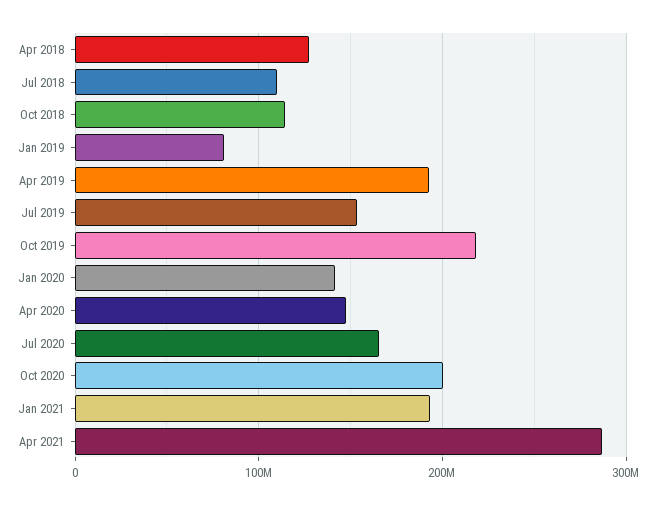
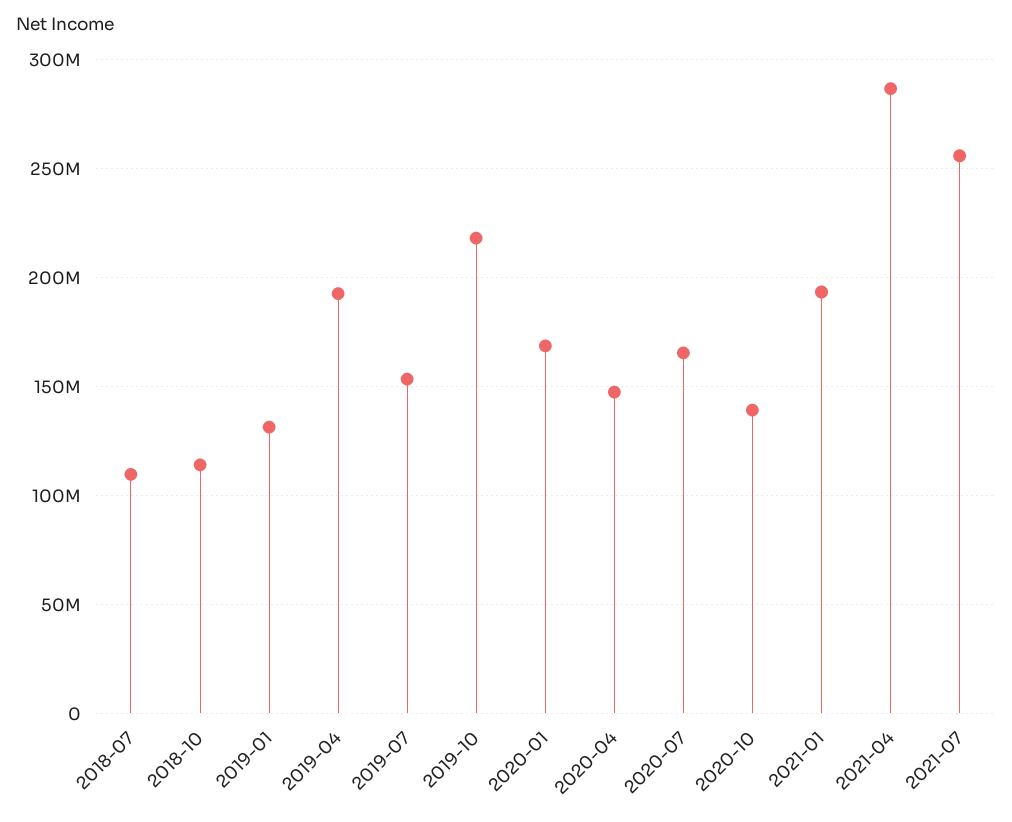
Apr 2018: 130000000 -> none
Jan 2019: 80000000 -> 130000000
Jan 2020: 140000000 -> 170000000
Oct 2020: 200000000 -> 140000000
2021-07: none -> 255000000

